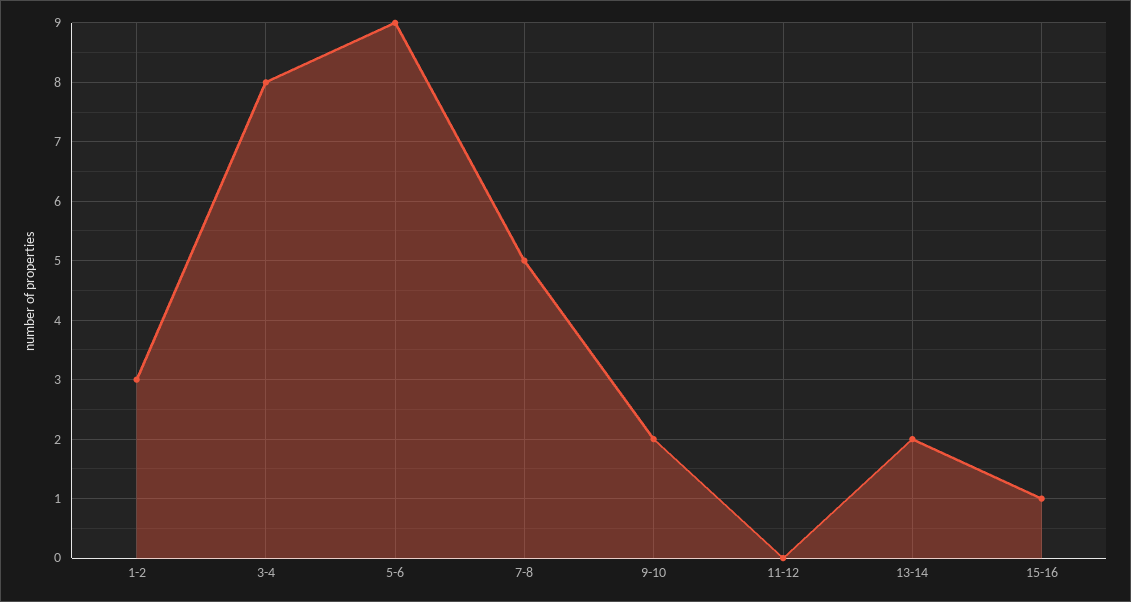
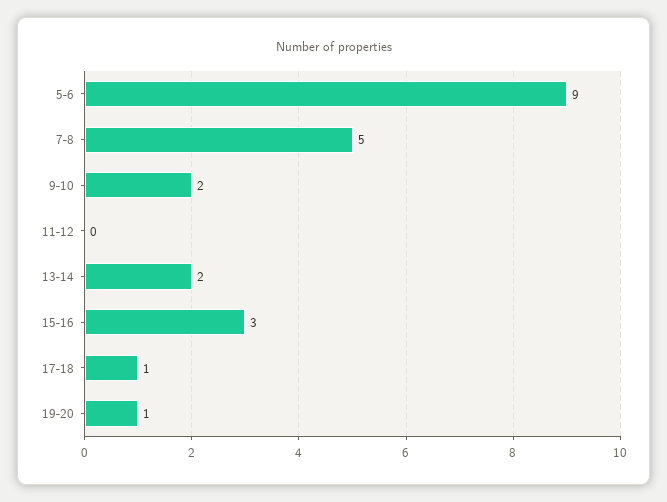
1-2: 3 -> none
3-4: 8 -> none
15-16: 1 -> 3
17-18: none -> 1
19-20: none -> 1

